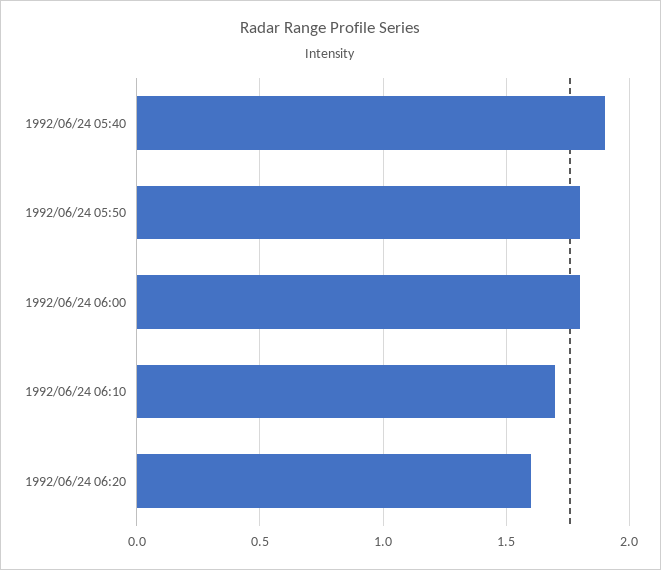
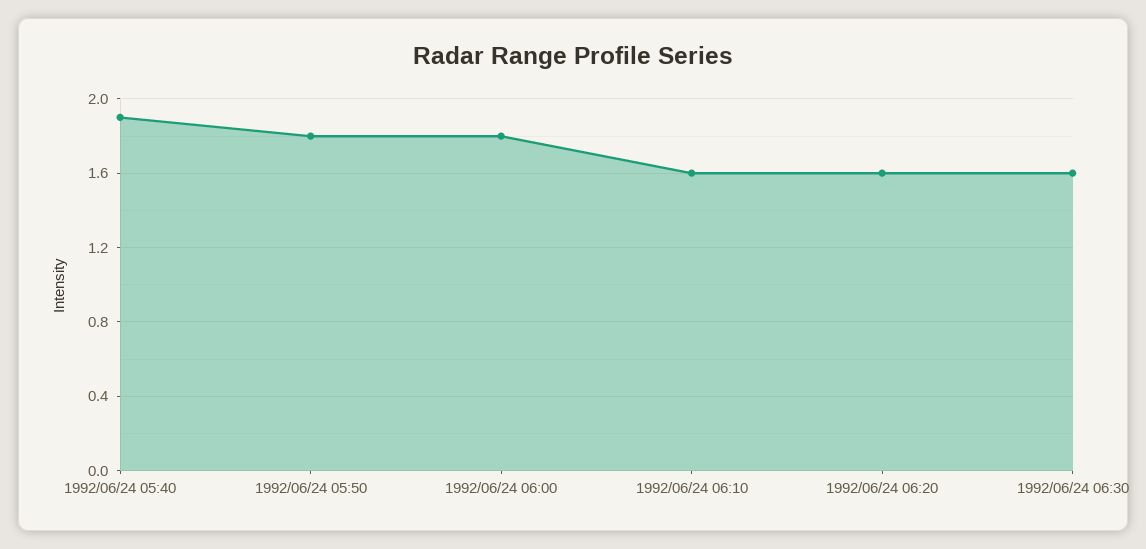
1992/06/24 06:10: 1.7 -> 1.6
1992/06/24 06:30: none -> 1.6

